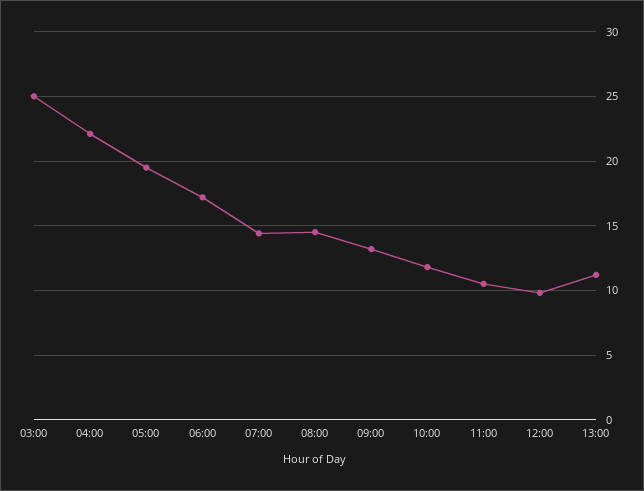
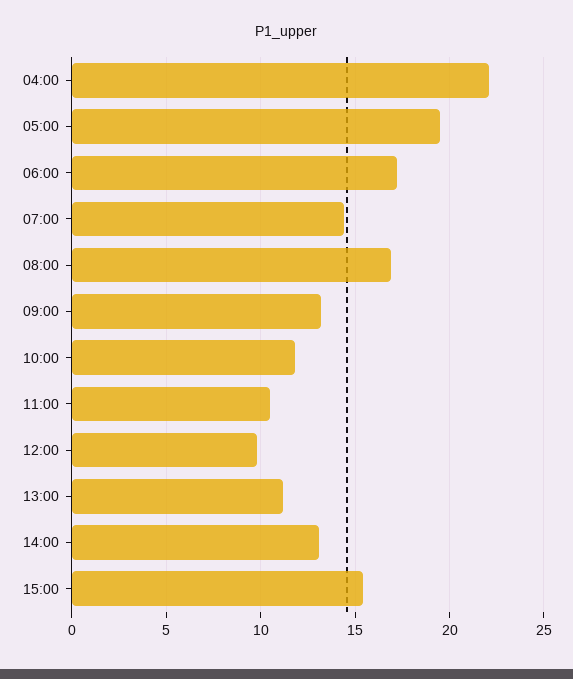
03:00: 25 -> none
08:00: 14.5 -> 17
14:00: none -> 13
15:00: none -> 15.5

